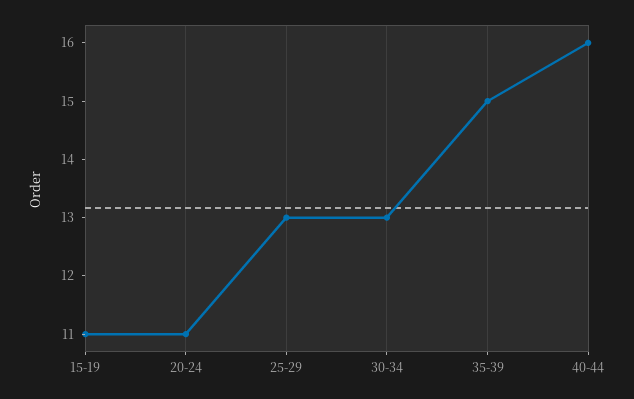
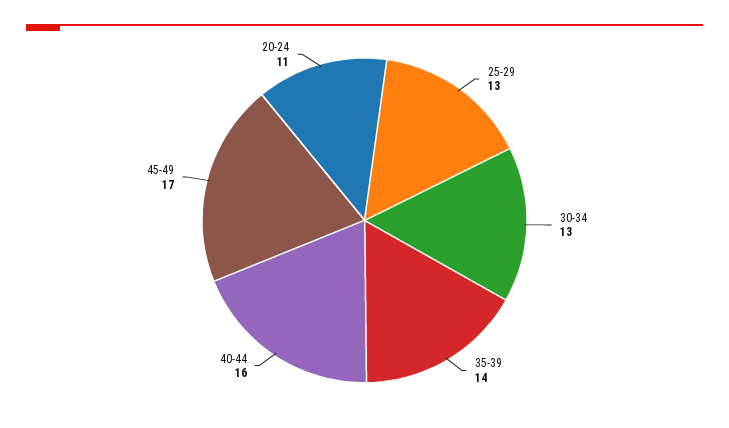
15-19: 11 -> none
35-39: 15 -> 14
45-49: none -> 17

